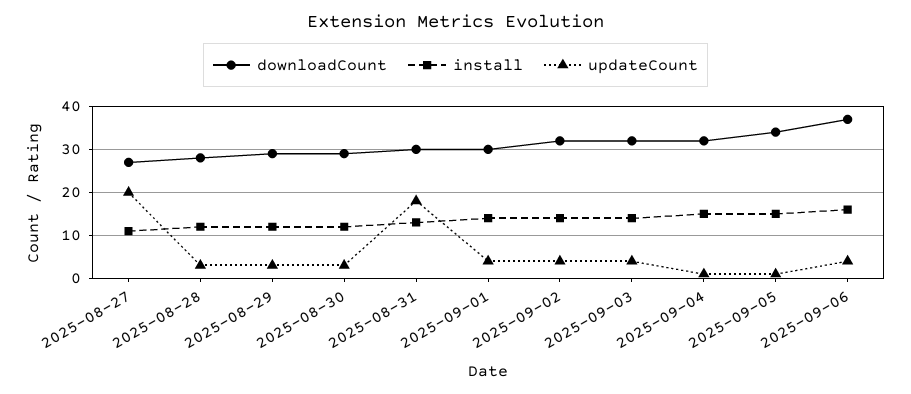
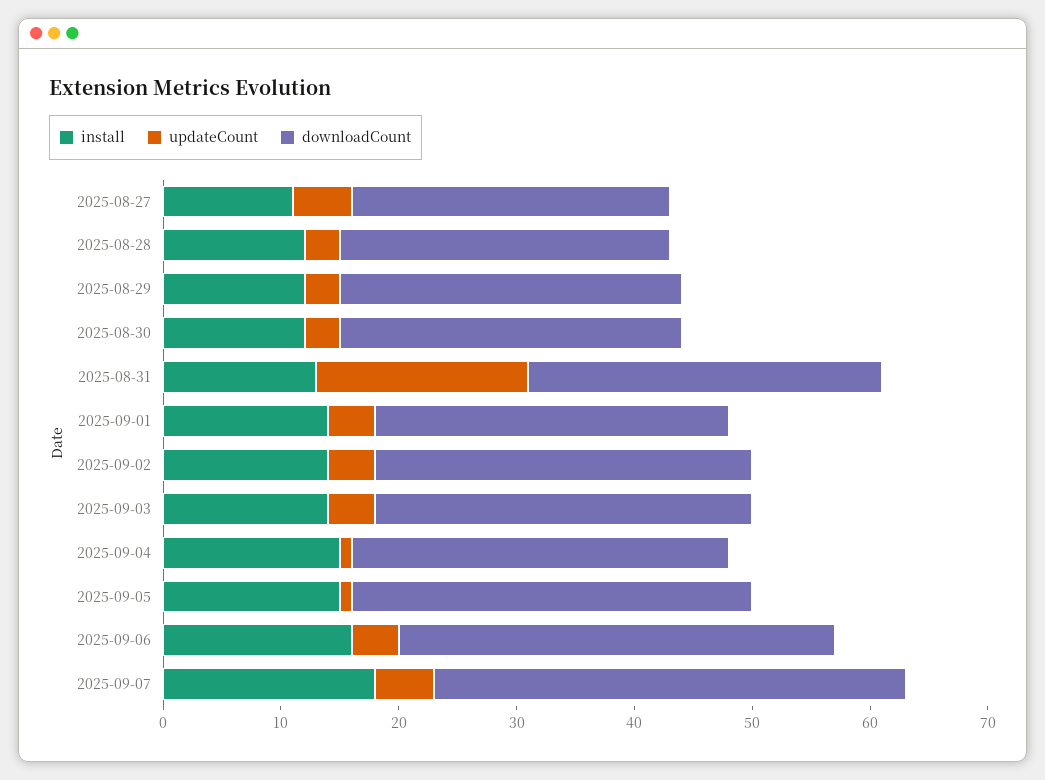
updateCount, 2025-08-27: 20 -> 5
install, 2025-09-07: none -> 18
updateCount, 2025-09-07: none -> 5
downloadCount, 2025-09-07: none -> 40

